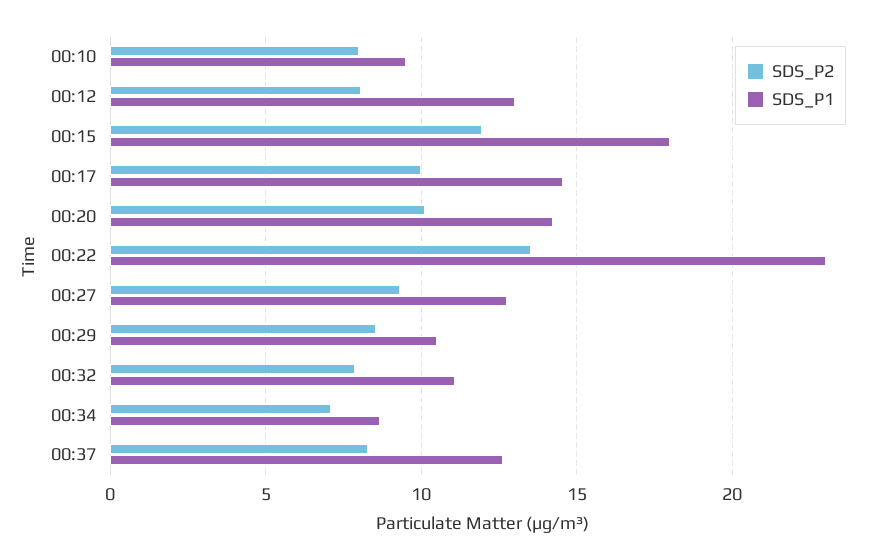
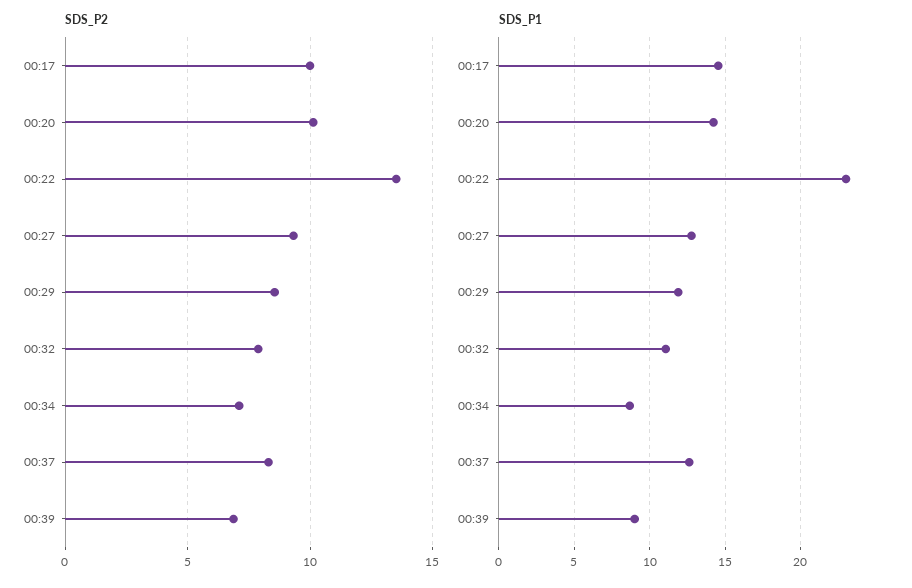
SDS_P2, 00:10: 8 -> none
SDS_P1, 00:10: 9.5 -> none
SDS_P2, 00:12: 8 -> none
SDS_P1, 00:12: 13 -> none
SDS_P2, 00:15: 12 -> none
SDS_P1, 00:15: 18 -> none
SDS_P1, 00:29: 10.5 -> 12
SDS_P2, 00:39: none -> 7
SDS_P1, 00:39: none -> 9

